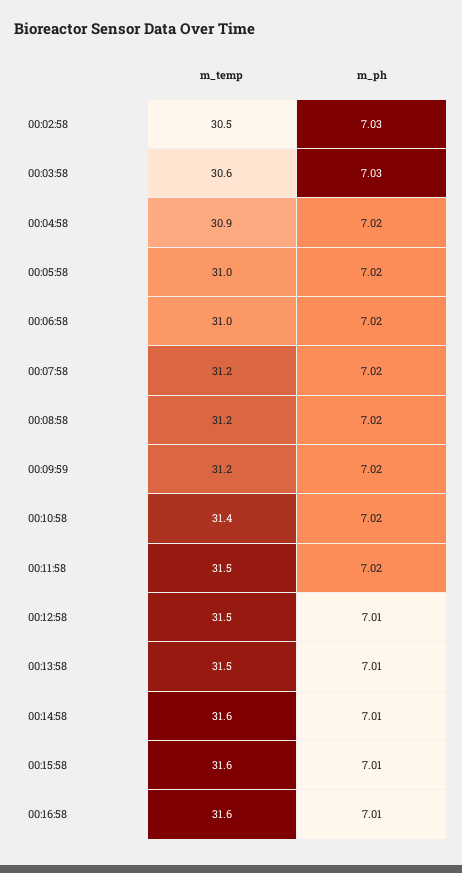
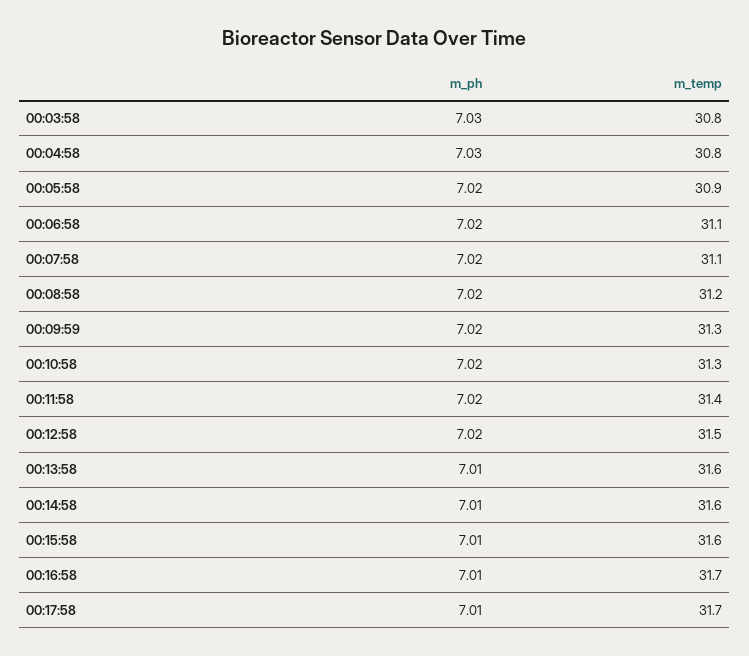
m_temp, 00:02:58: 30.5 -> none
m_ph, 00:02:58: 7.03 -> none
m_temp, 00:03:58: 30.6 -> 30.8
m_temp, 00:04:58: 30.9 -> 30.8
m_ph, 00:04:58: 7.02 -> 7.03
m_temp, 00:05:58: 31 -> 30.9
m_temp, 00:06:58: 31 -> 31.1
m_temp, 00:07:58: 31.2 -> 31.1
m_temp, 00:09:59: 31.2 -> 31.3
m_temp, 00:10:58: 31.4 -> 31.3
m_temp, 00:11:58: 31.5 -> 31.4
m_ph, 00:12:58: 7.01 -> 7.02
m_temp, 00:13:58: 31.5 -> 31.6
m_temp, 00:16:58: 31.6 -> 31.7
m_ph, 00:17:58: none -> 7.01
m_temp, 00:17:58: none -> 31.7

